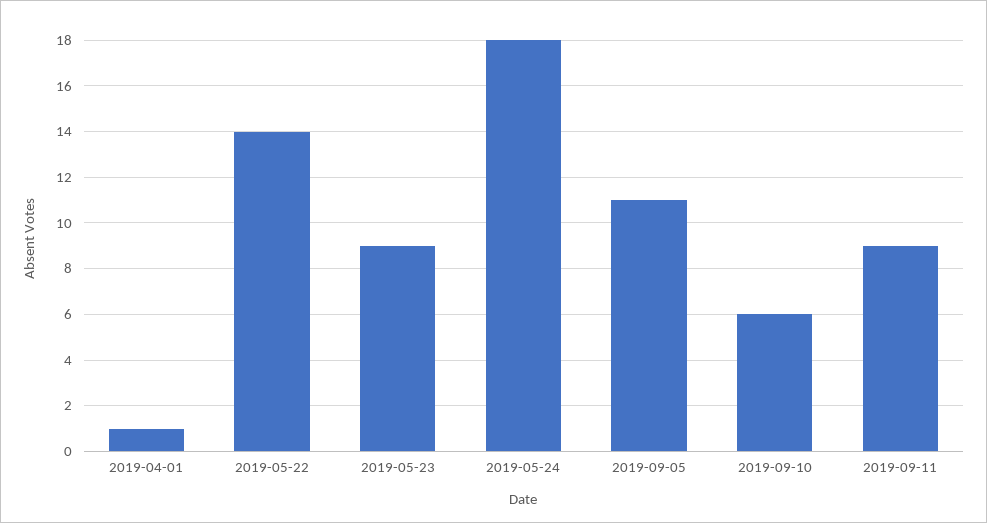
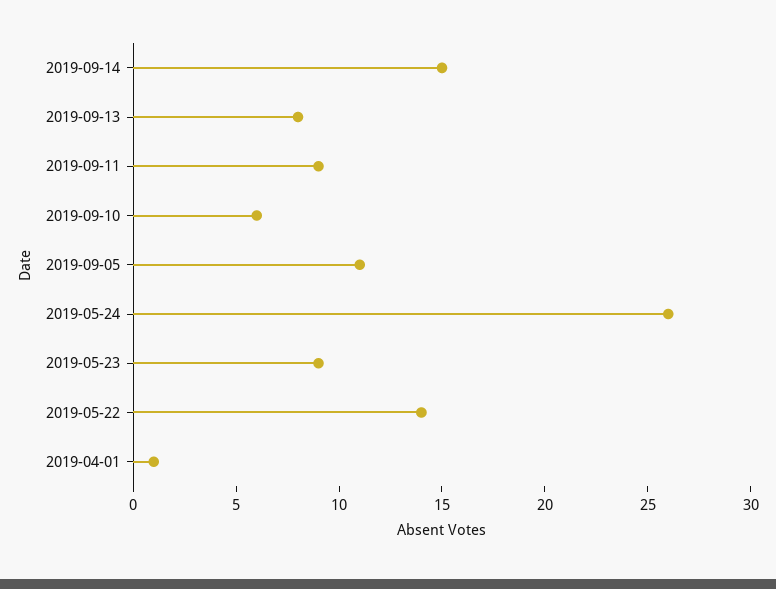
2019-05-24: 18 -> 26
2019-09-14: none -> 15
2019-09-13: none -> 8

